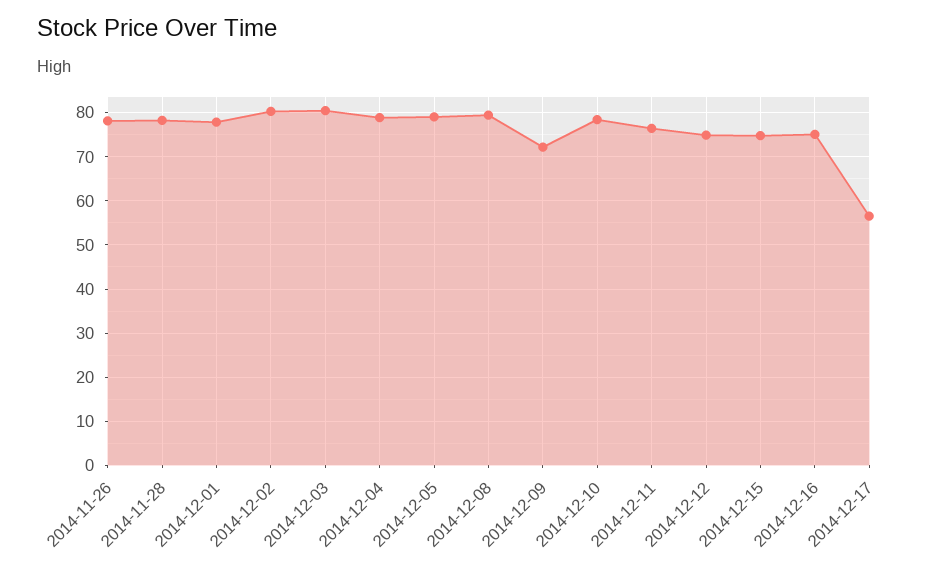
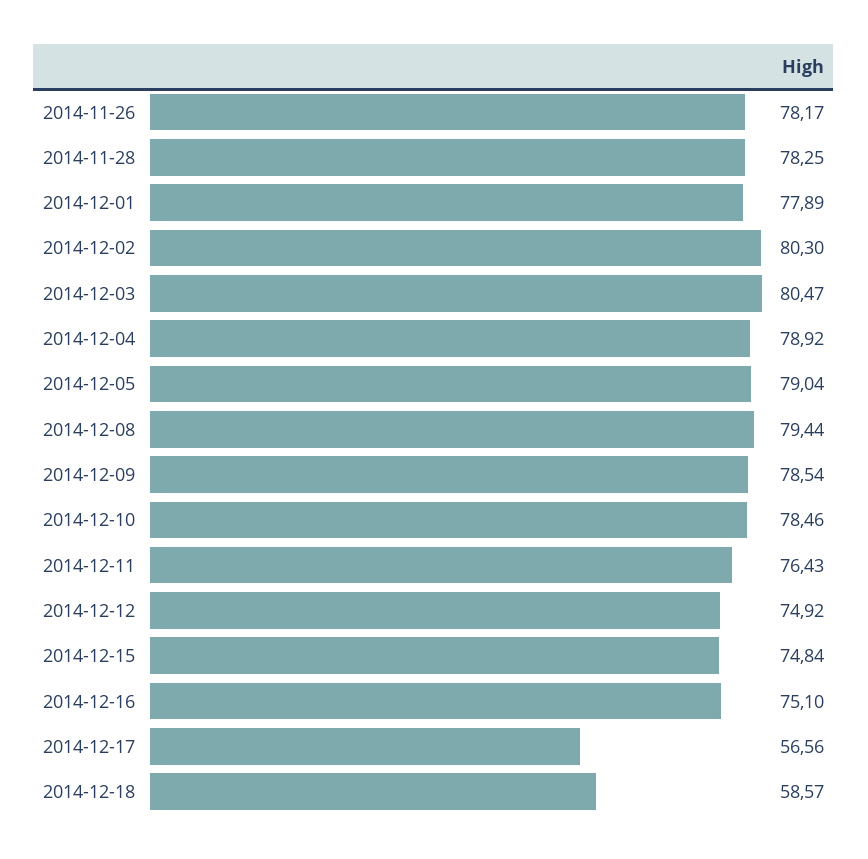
2014-12-09: 72 -> 78.54
2014-12-18: none -> 58.57

